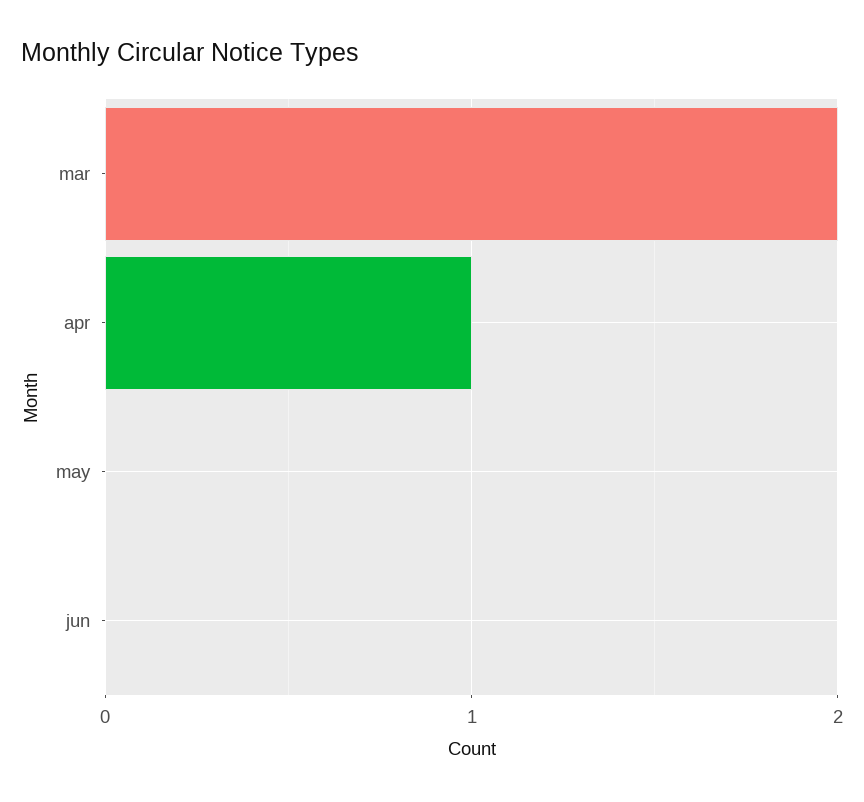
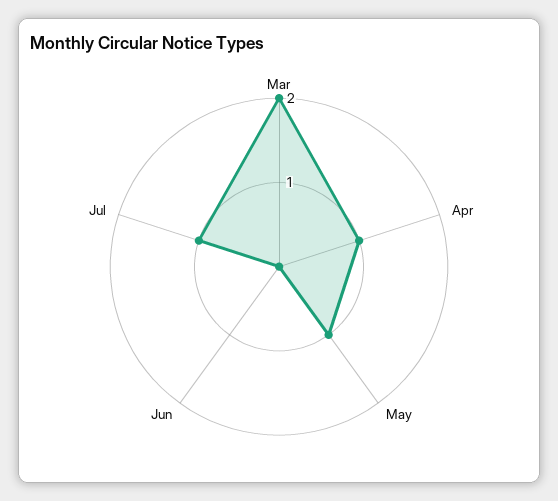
may: 0 -> 1
Jul: none -> 1

